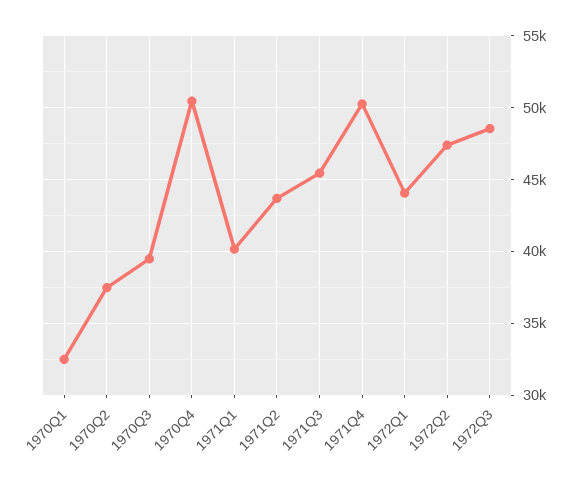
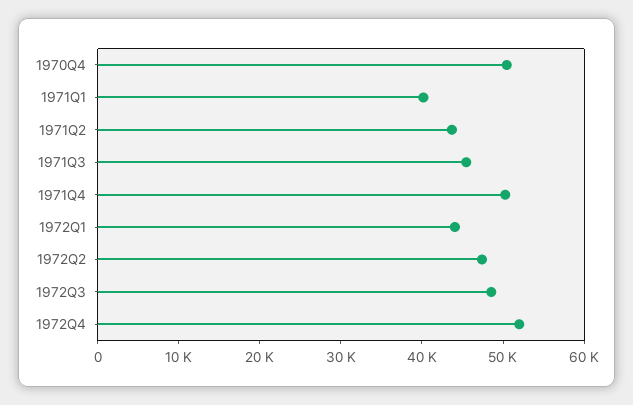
1970Q1: 32500 -> none
1970Q2: 37500 -> none
1970Q3: 39500 -> none
1972Q4: none -> 52000

